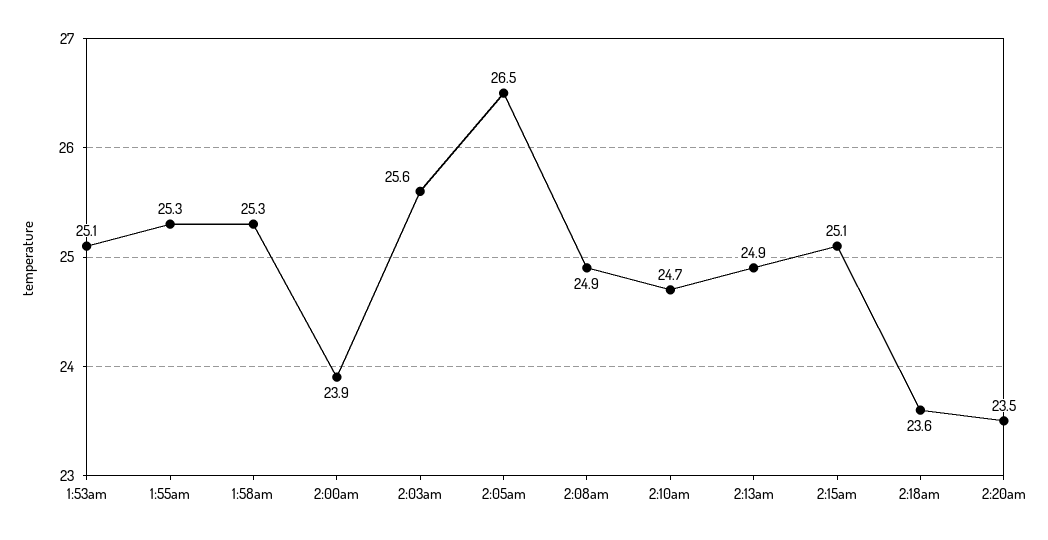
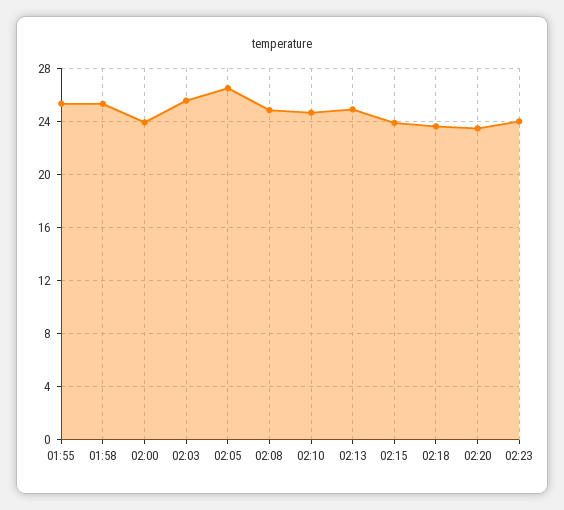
1:53am: 25.1 -> none
2:15am: 25.1 -> 24
02:23: none -> 24

